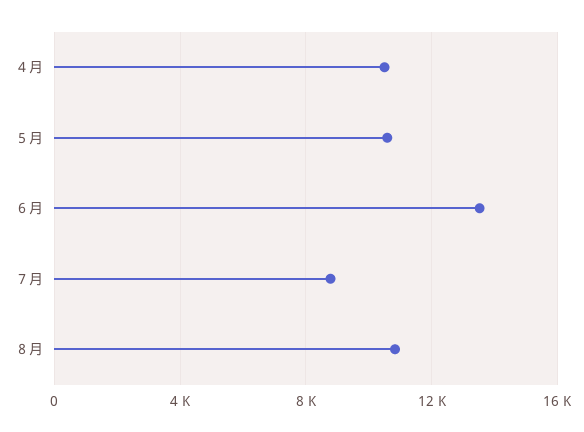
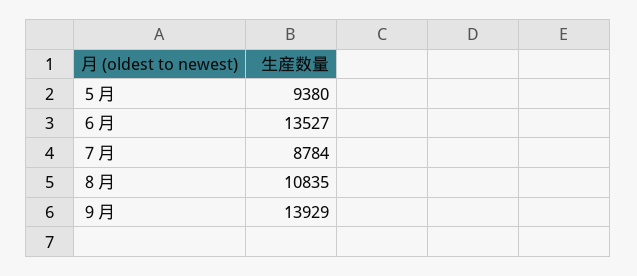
４月: 10500 -> none
５月: 10500 -> 9380
９月: none -> 13929

